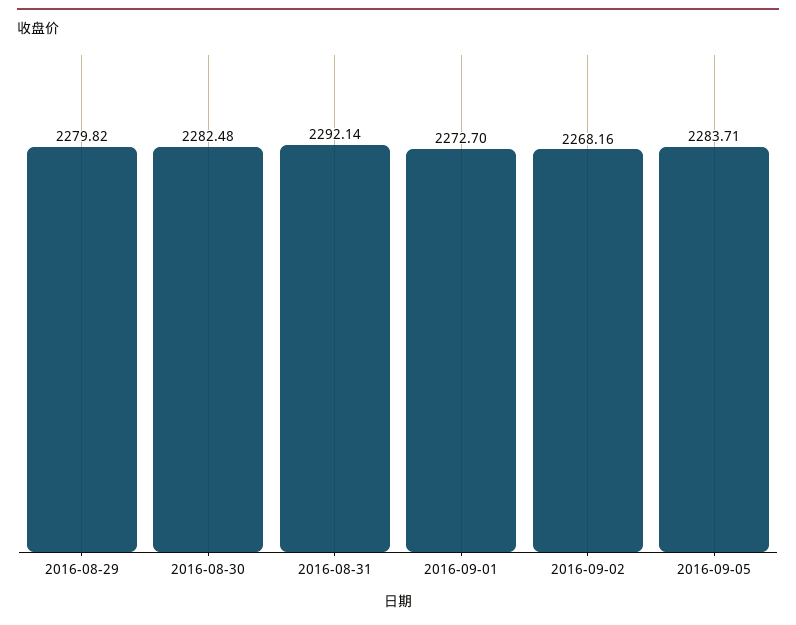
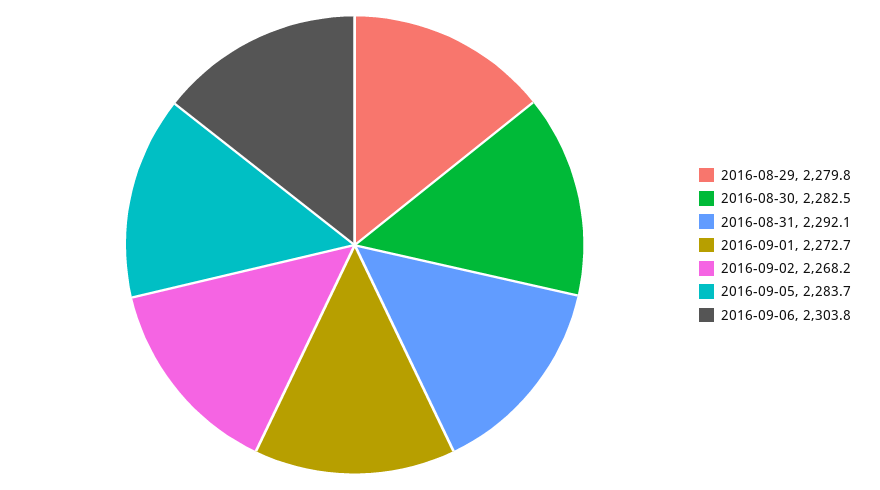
2016-09-06: none -> 2303.8

